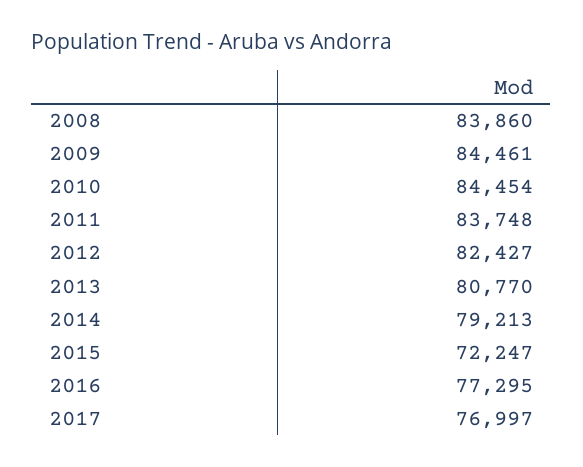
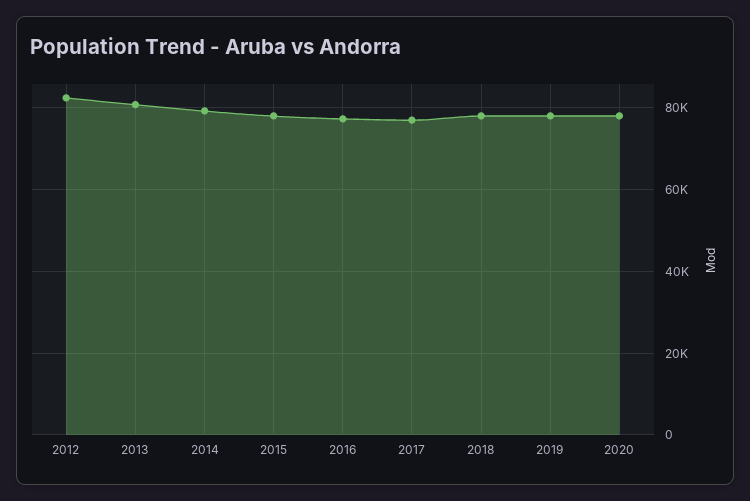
2008: 83860 -> none
2009: 84461 -> none
2010: 84454 -> none
2011: 83748 -> none
2015: 72247 -> 78000
2018: none -> 78000
2019: none -> 78000
2020: none -> 78000

